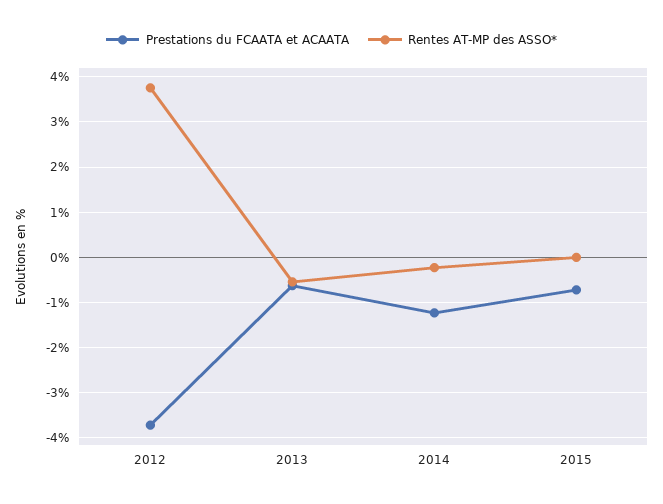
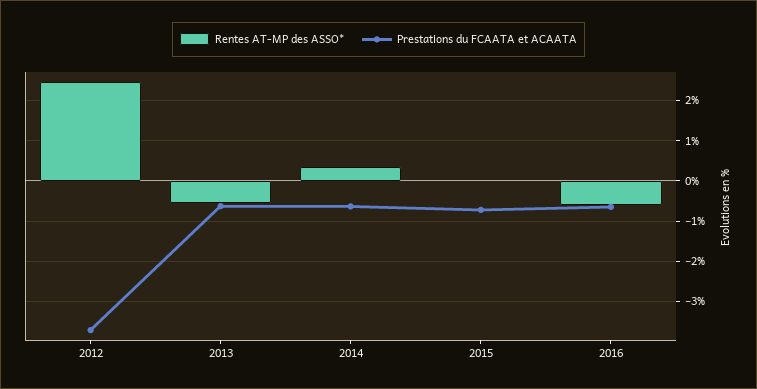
Rentes AT-MP des ASSO*, 2012: 3.8 -> 2.4
Prestations du FCAATA et ACAATA, 2014: -1.2 -> -0.6
Rentes AT-MP des ASSO*, 2014: -0.2 -> 0.4
Rentes AT-MP des ASSO*, 2016: none -> -0.6
Prestations du FCAATA et ACAATA, 2016: none -> -0.6

